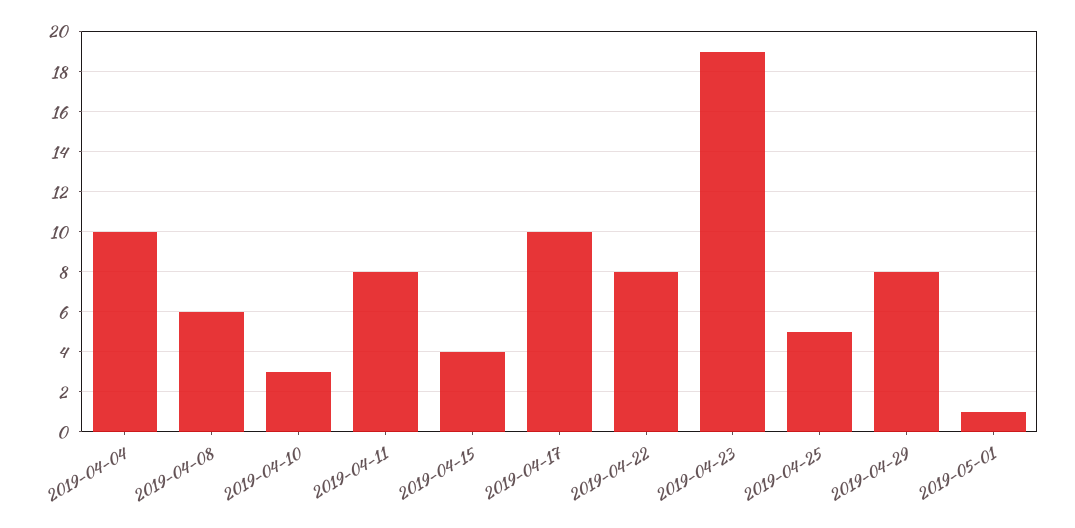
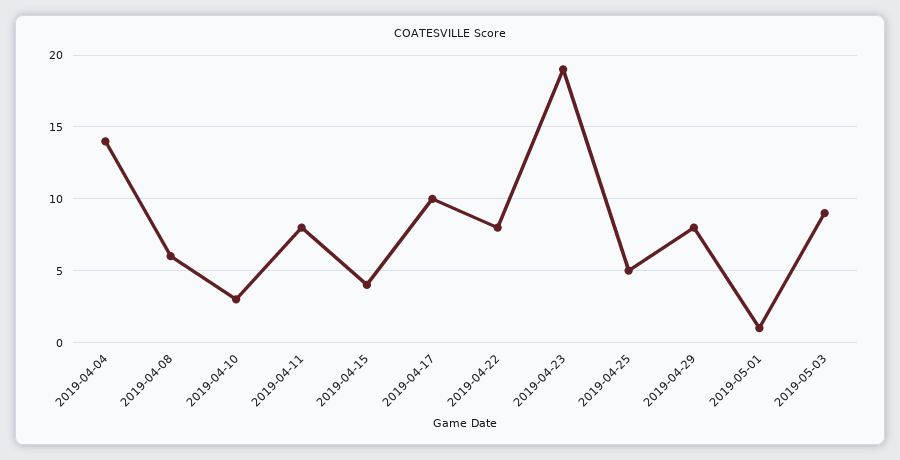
2019-04-04: 10 -> 14
2019-05-03: none -> 9

